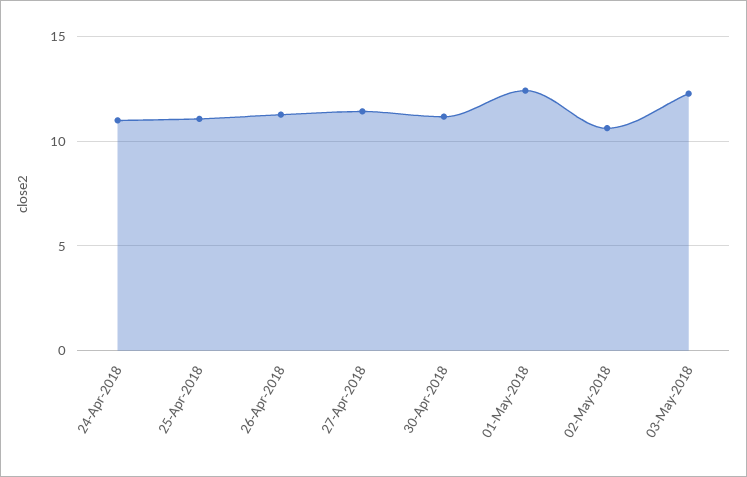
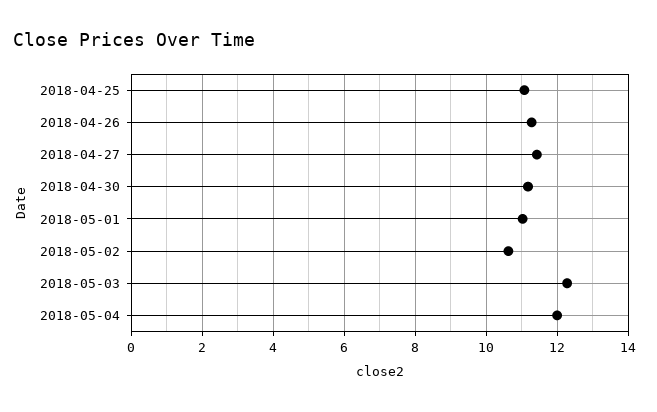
24-Apr-2018: 11 -> none
01-May-2018: 12.5 -> 11
2018-05-04: none -> 12

